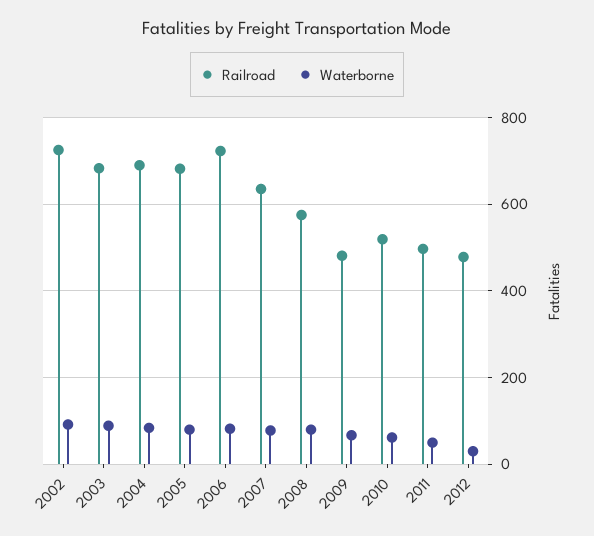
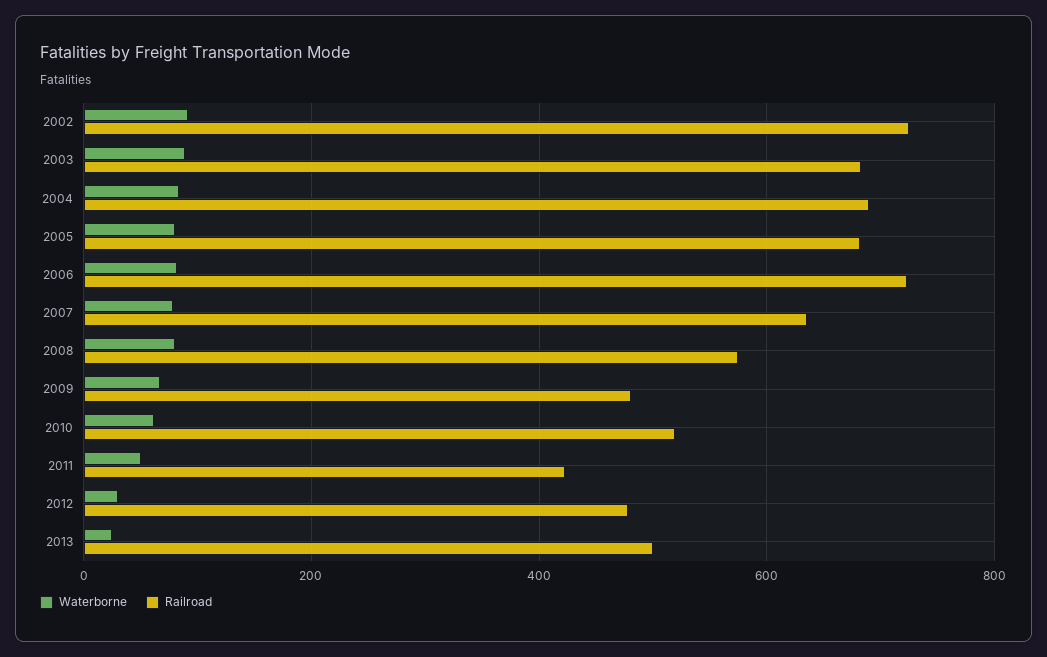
Railroad, 2011: 500 -> 420
Waterborne, 2013: none -> 20
Railroad, 2013: none -> 500

